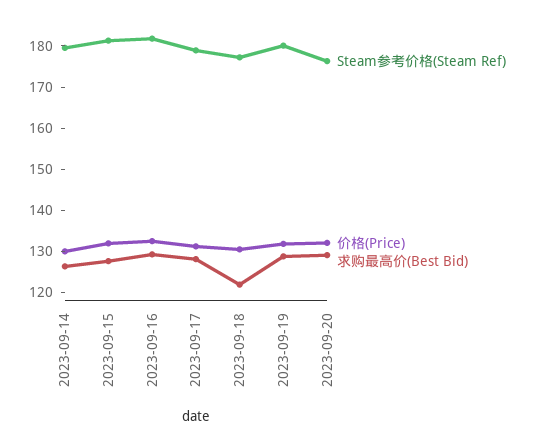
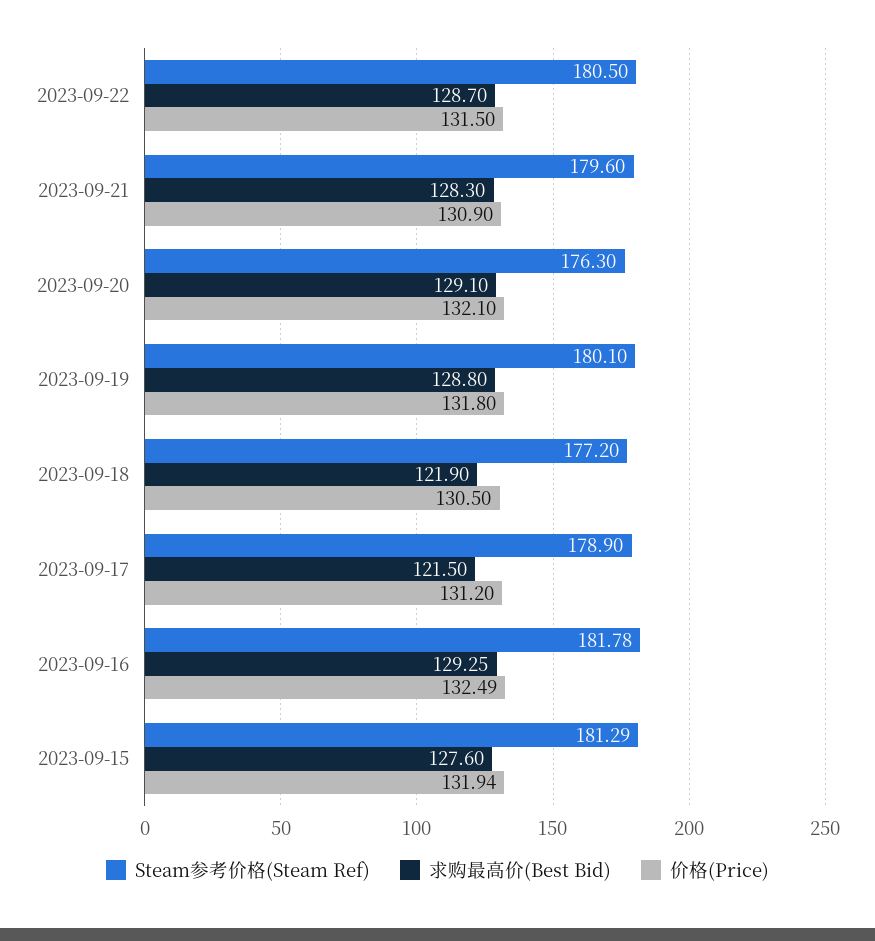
Steam参考价格(Steam Ref), 2023-09-14: 180 -> none
价格(Price), 2023-09-14: 130 -> none
求购最高价(Best Bid), 2023-09-14: 126 -> none
求购最高价(Best Bid), 2023-09-17: 128 -> 121.5
Steam参考价格(Steam Ref), 2023-09-22: none -> 180.5
求购最高价(Best Bid), 2023-09-22: none -> 128.7
价格(Price), 2023-09-22: none -> 131.5
Steam参考价格(Steam Ref), 2023-09-21: none -> 179.6
求购最高价(Best Bid), 2023-09-21: none -> 128.3
价格(Price), 2023-09-21: none -> 130.9

